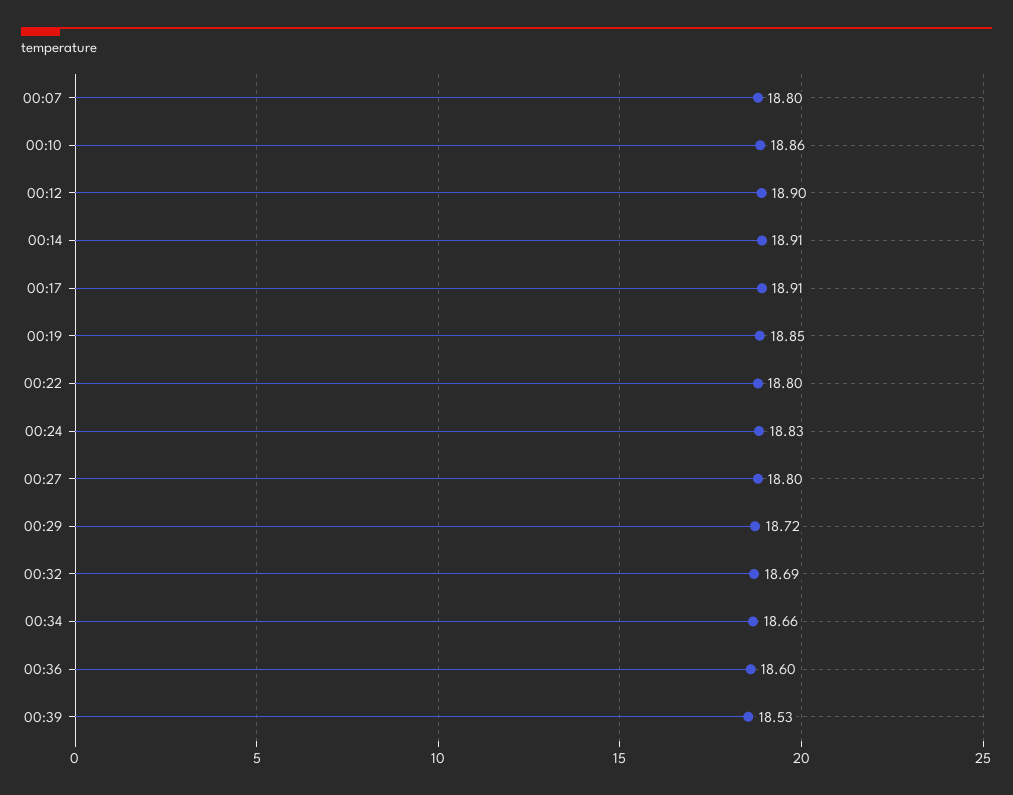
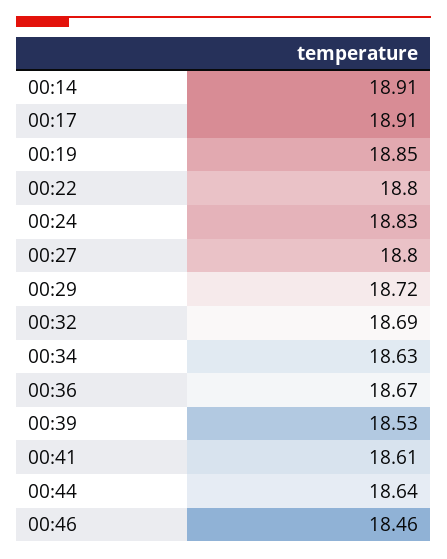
00:07: 18.8 -> none
00:10: 18.86 -> none
00:12: 18.9 -> none
00:34: 18.66 -> 18.63
00:36: 18.6 -> 18.67
00:41: none -> 18.61
00:44: none -> 18.64
00:46: none -> 18.46

